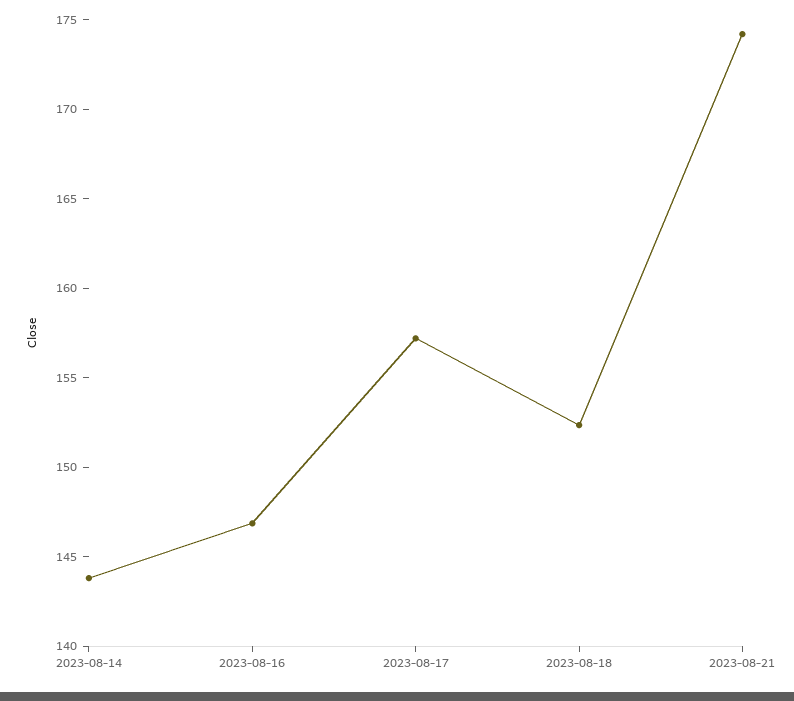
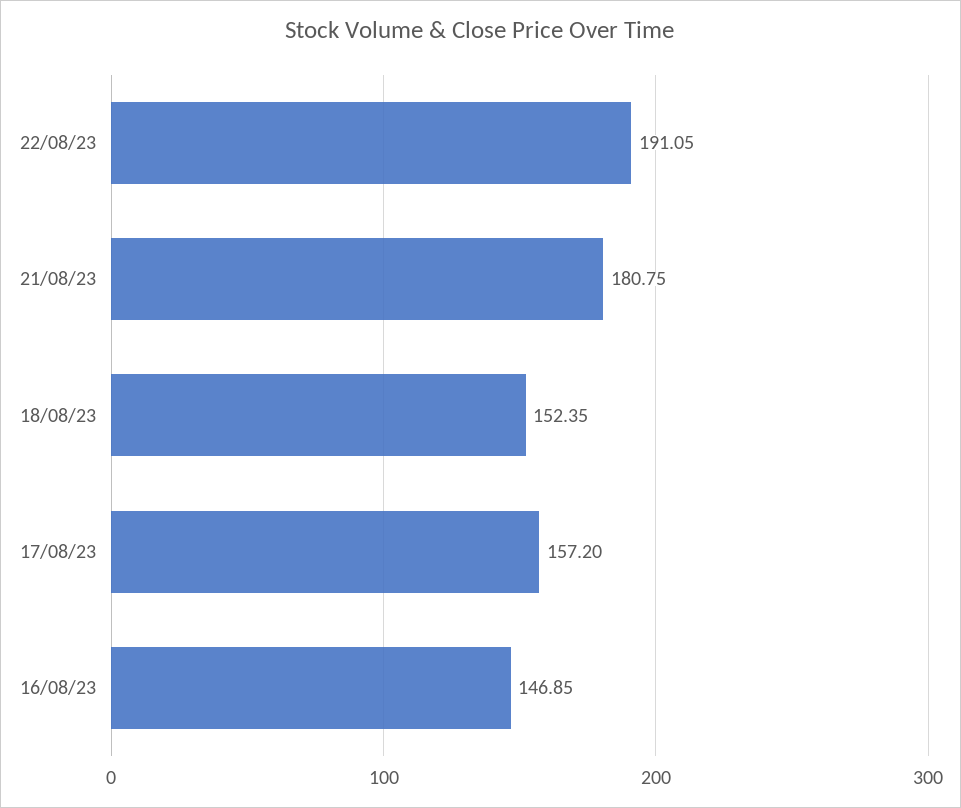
2023-08-14: 144 -> none
2023-08-21: 174 -> 180.75
22/08/23: none -> 191.05

